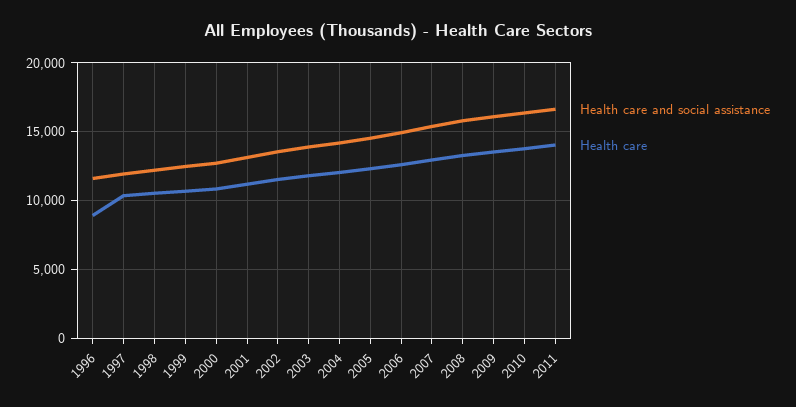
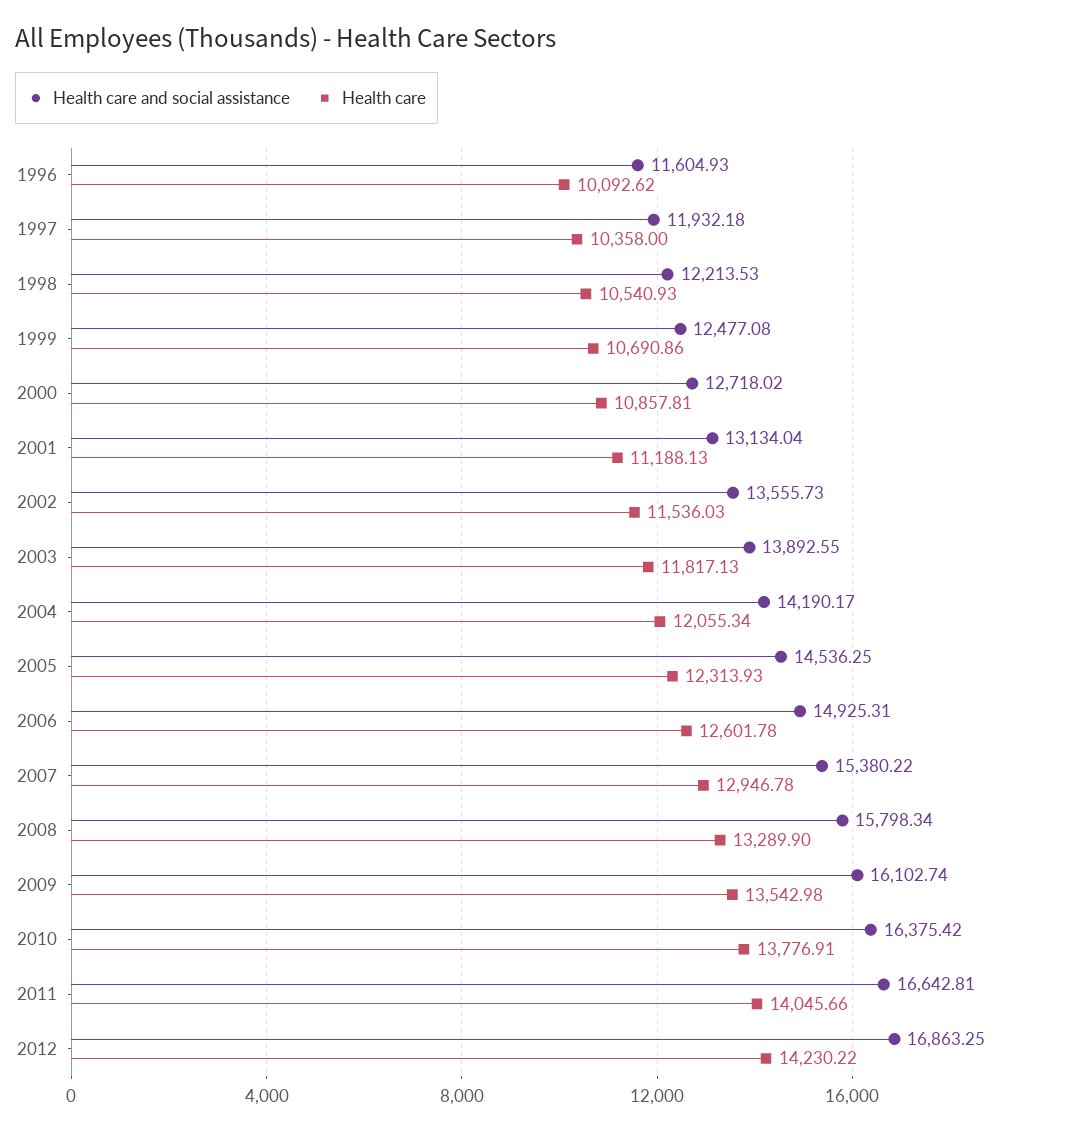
Health care, 1996: 9000 -> 10092.62
Health care and social assistance, 2012: none -> 16863.25
Health care, 2012: none -> 14230.22

